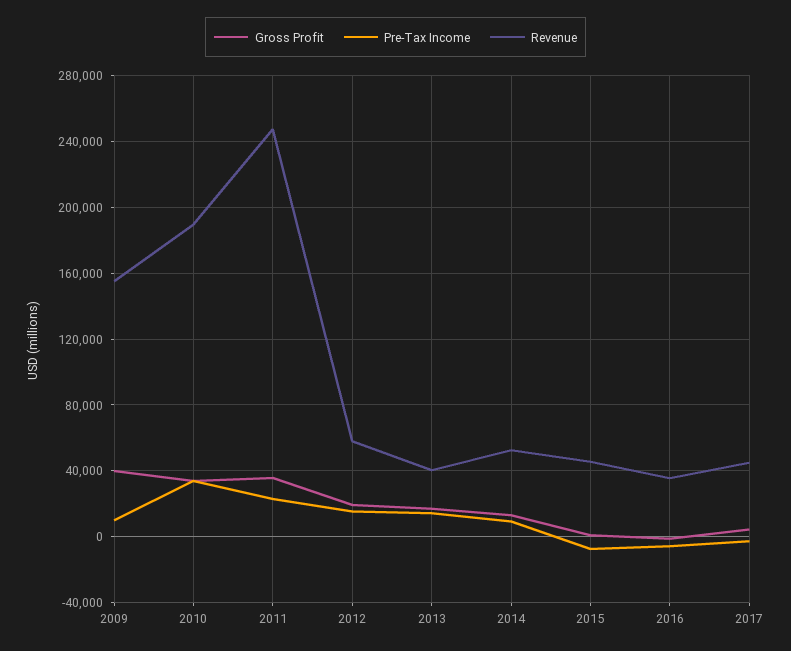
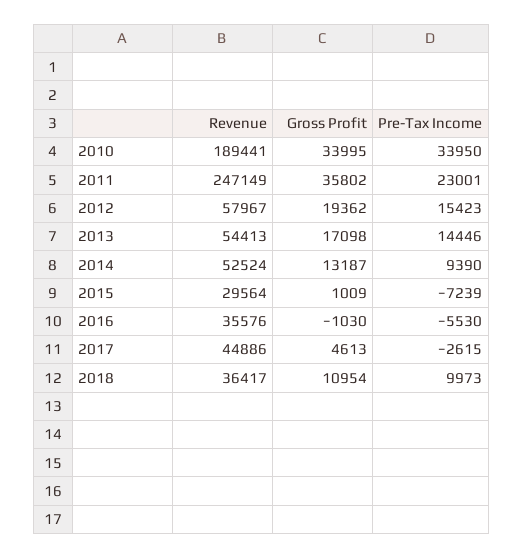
Gross Profit, 2009: 40000 -> none
Pre-Tax Income, 2009: 10000 -> none
Revenue, 2009: 155000 -> none
Revenue, 2013: 40000 -> 54413
Revenue, 2015: 45000 -> 29564
Revenue, 2018: none -> 36417
Gross Profit, 2018: none -> 10954
Pre-Tax Income, 2018: none -> 9973

